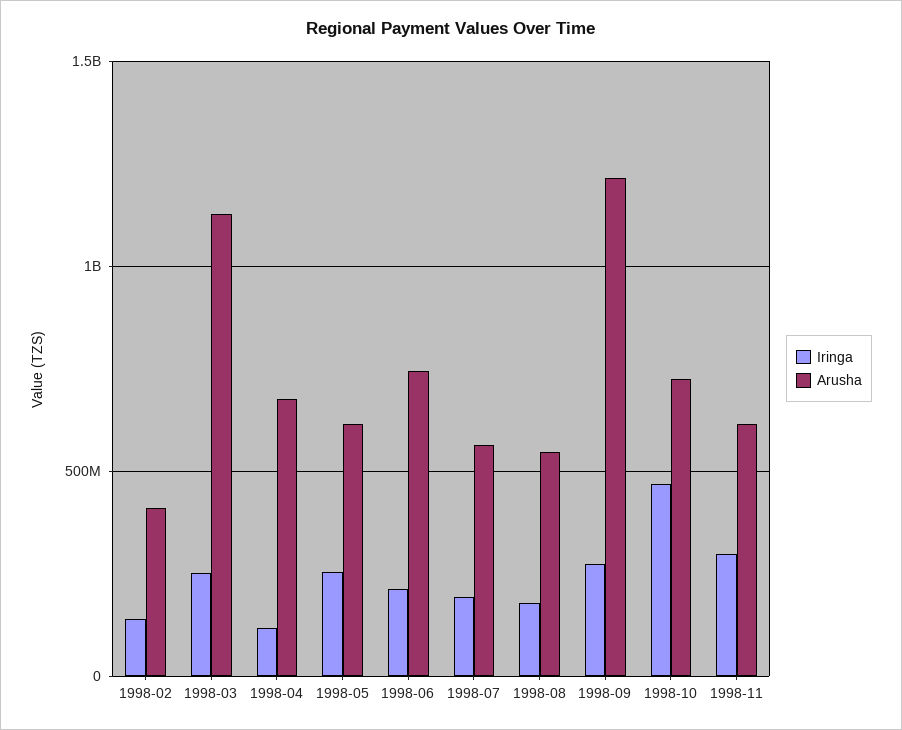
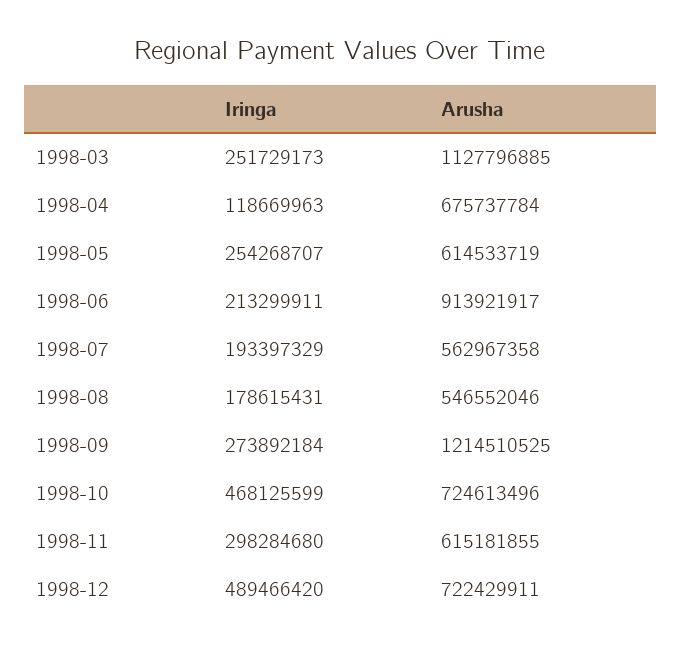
Iringa, 1998-02: 150000000 -> none
Arusha, 1998-02: 400000000 -> none
Arusha, 1998-06: 750000000 -> 913921917
Iringa, 1998-12: none -> 489466420
Arusha, 1998-12: none -> 722429911

